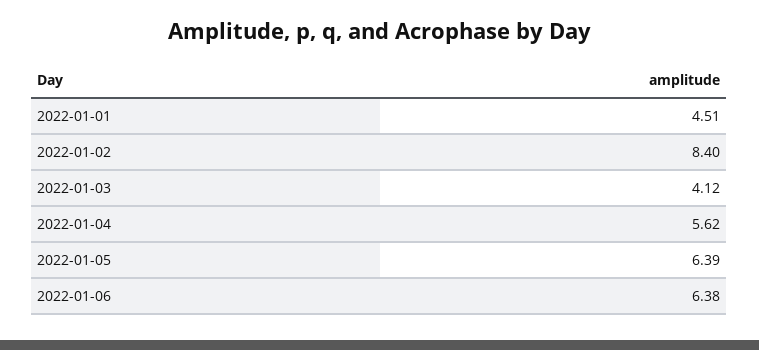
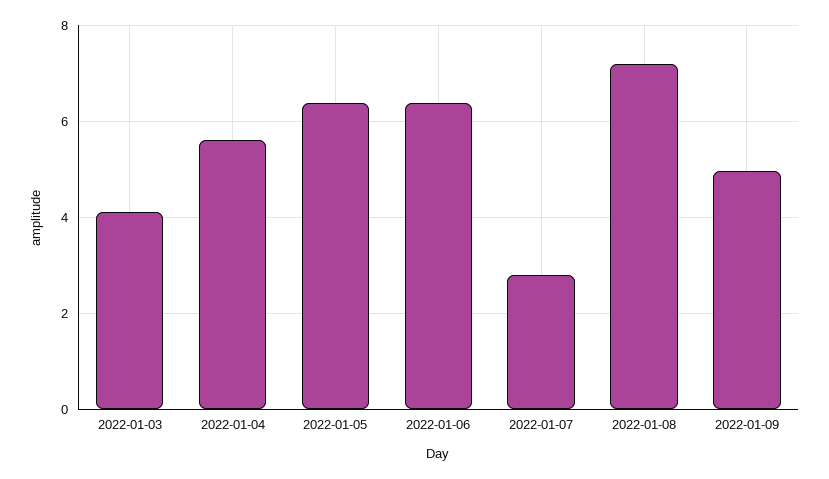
2022-01-01: 4.51 -> none
2022-01-02: 8.4 -> none
2022-01-07: none -> 2.8
2022-01-08: none -> 7.2
2022-01-09: none -> 5

